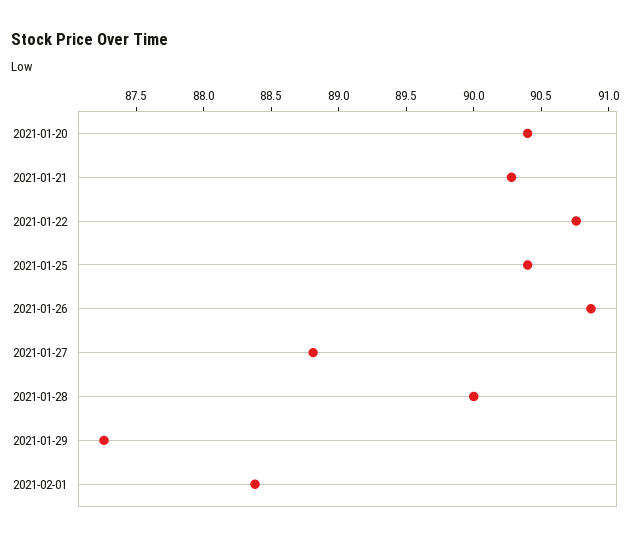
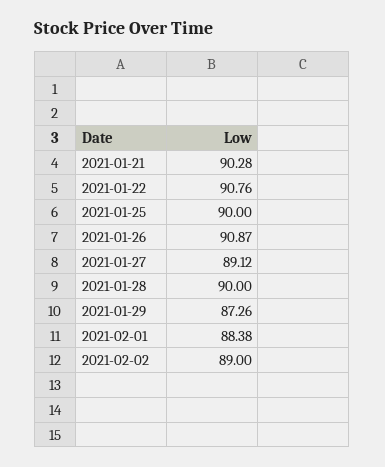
2021-01-20: 90.4 -> none
2021-01-25: 90.4 -> 90
2021-01-27: 88.8 -> 89.12
2021-02-02: none -> 89

